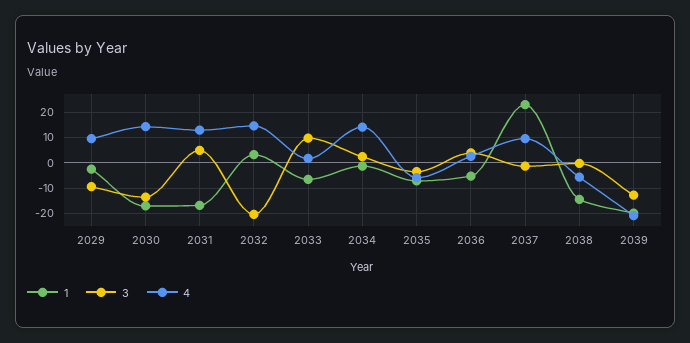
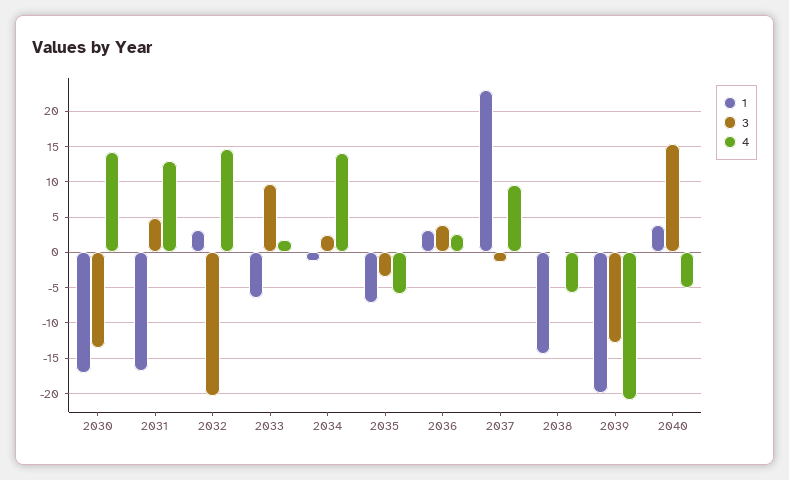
1, 2029: -2.5 -> none
3, 2029: -10 -> none
4, 2029: 10 -> none
1, 2036: -5 -> 3
1, 2040: none -> 4
3, 2040: none -> 15
4, 2040: none -> -5

